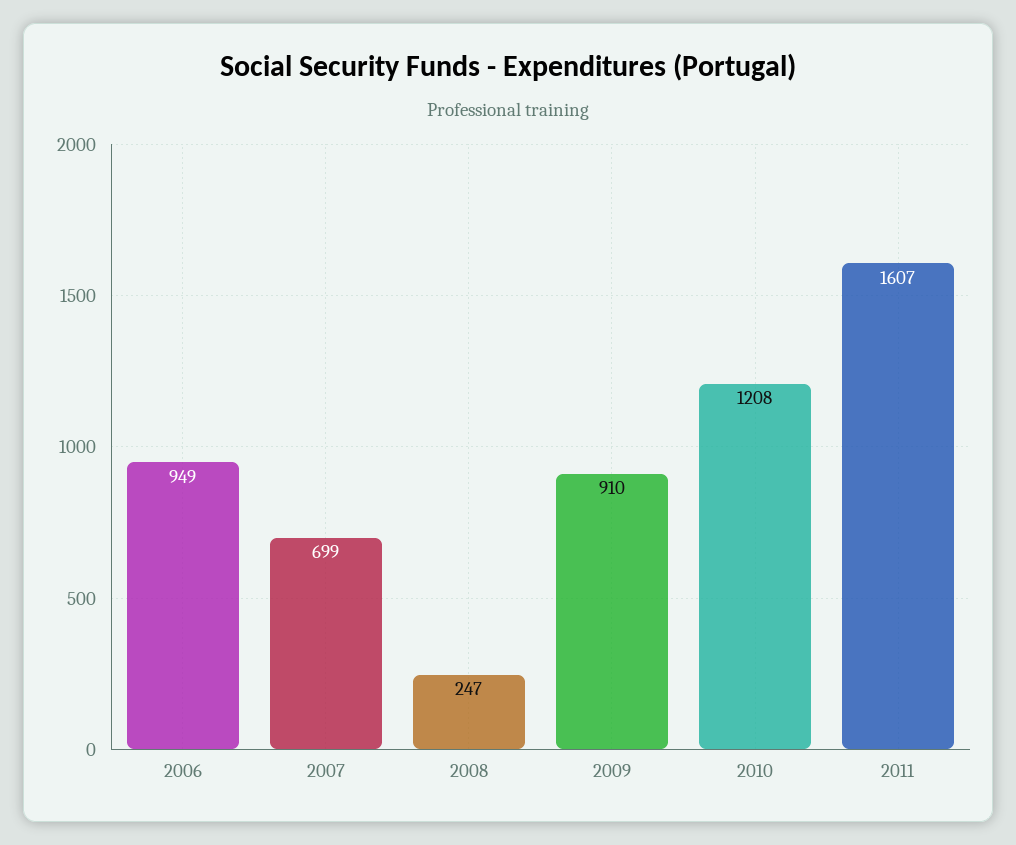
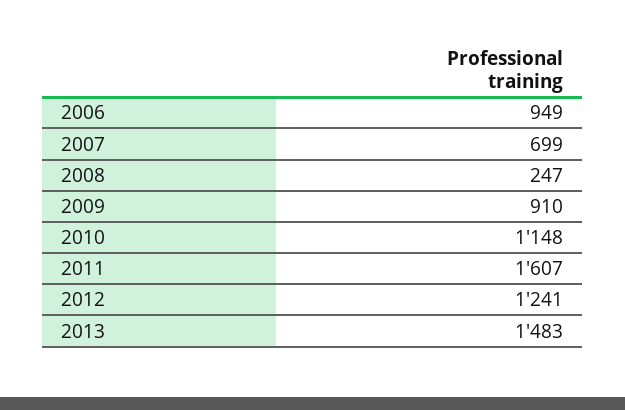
2010: 1208 -> 1148
2012: none -> 1241
2013: none -> 1483

